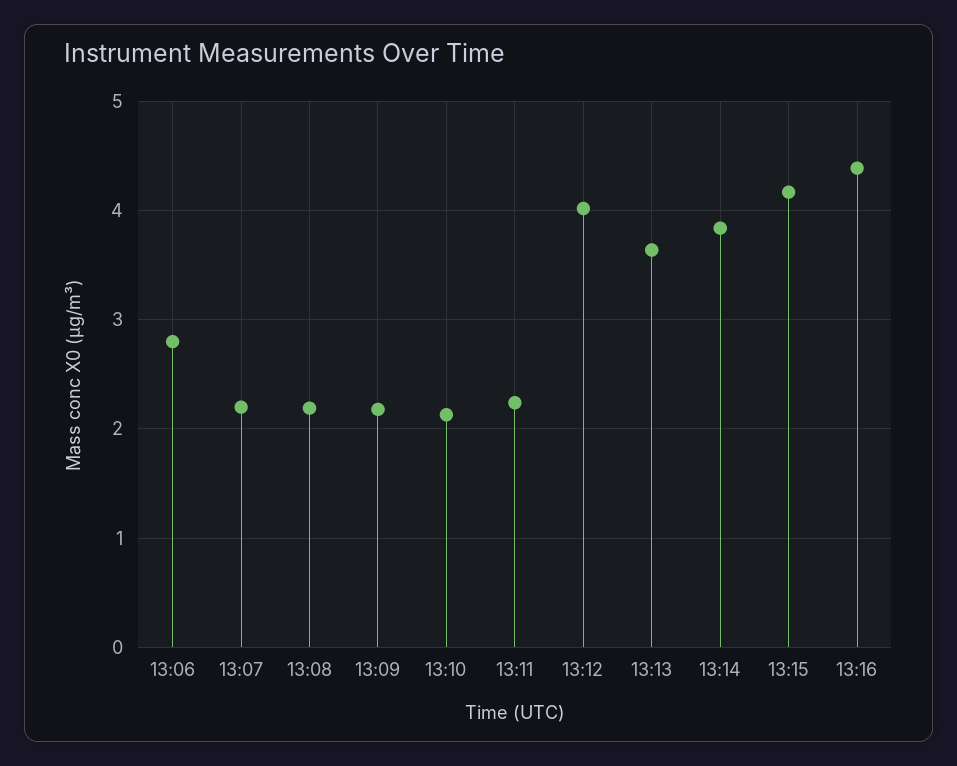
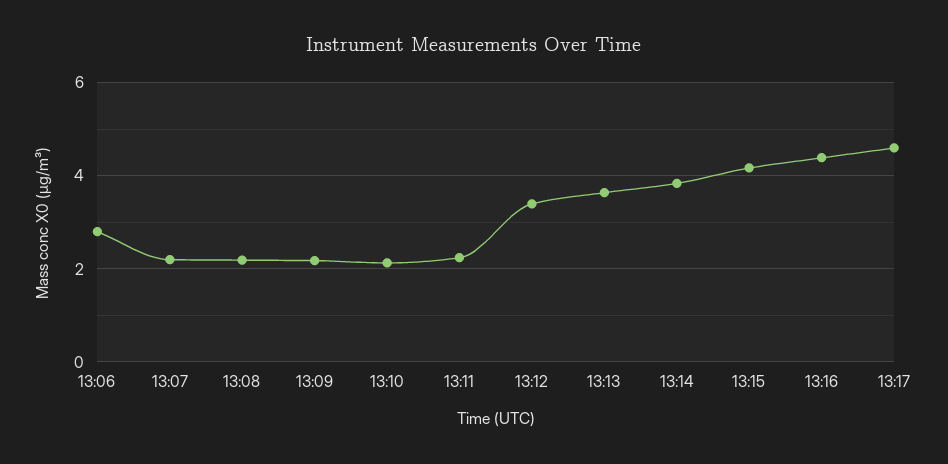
13:12: 4 -> 3.4
13:17: none -> 4.6

